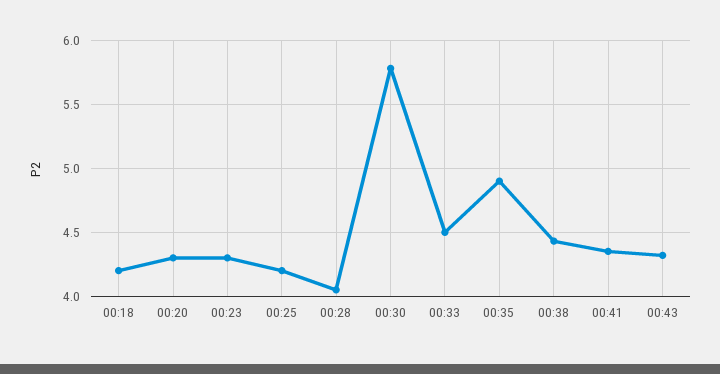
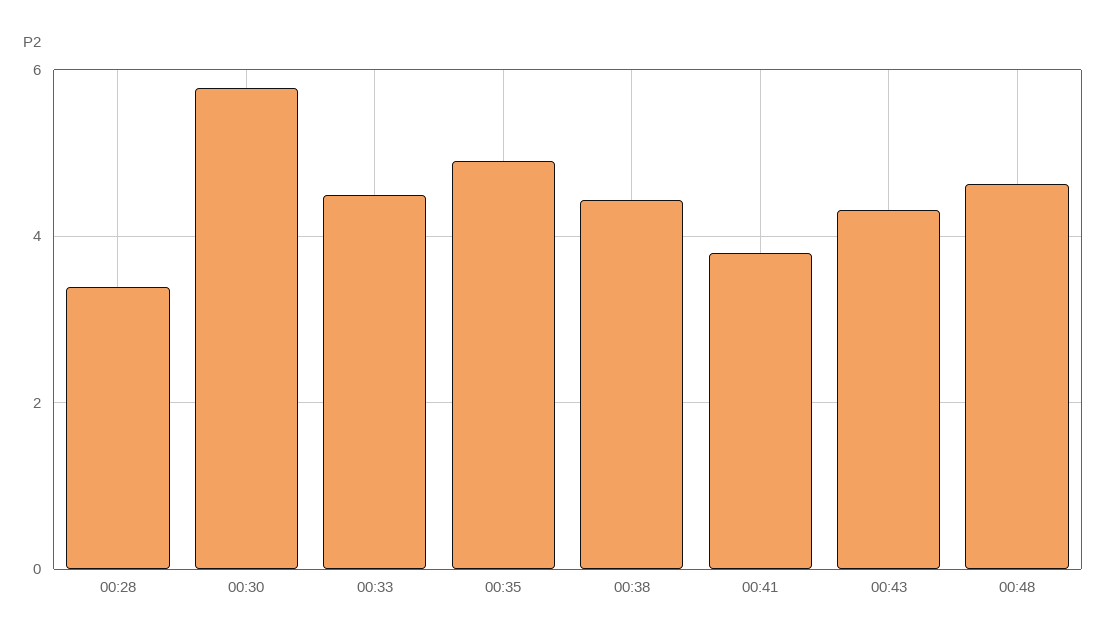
00:18: 4.2 -> none
00:20: 4.3 -> none
00:23: 4.3 -> none
00:25: 4.2 -> none
00:28: 4.05 -> 3.4
00:41: 4.35 -> 3.8
00:48: none -> 4.6

